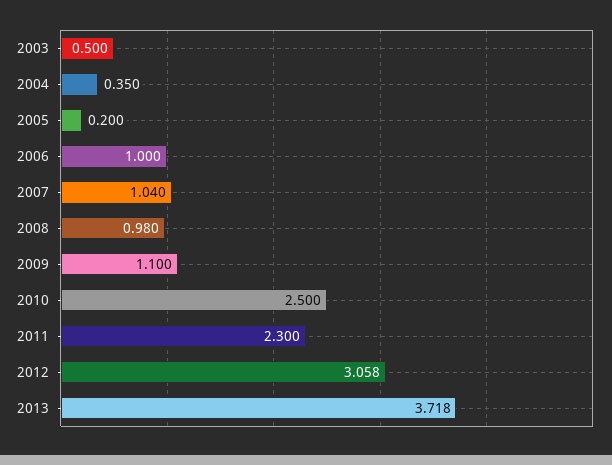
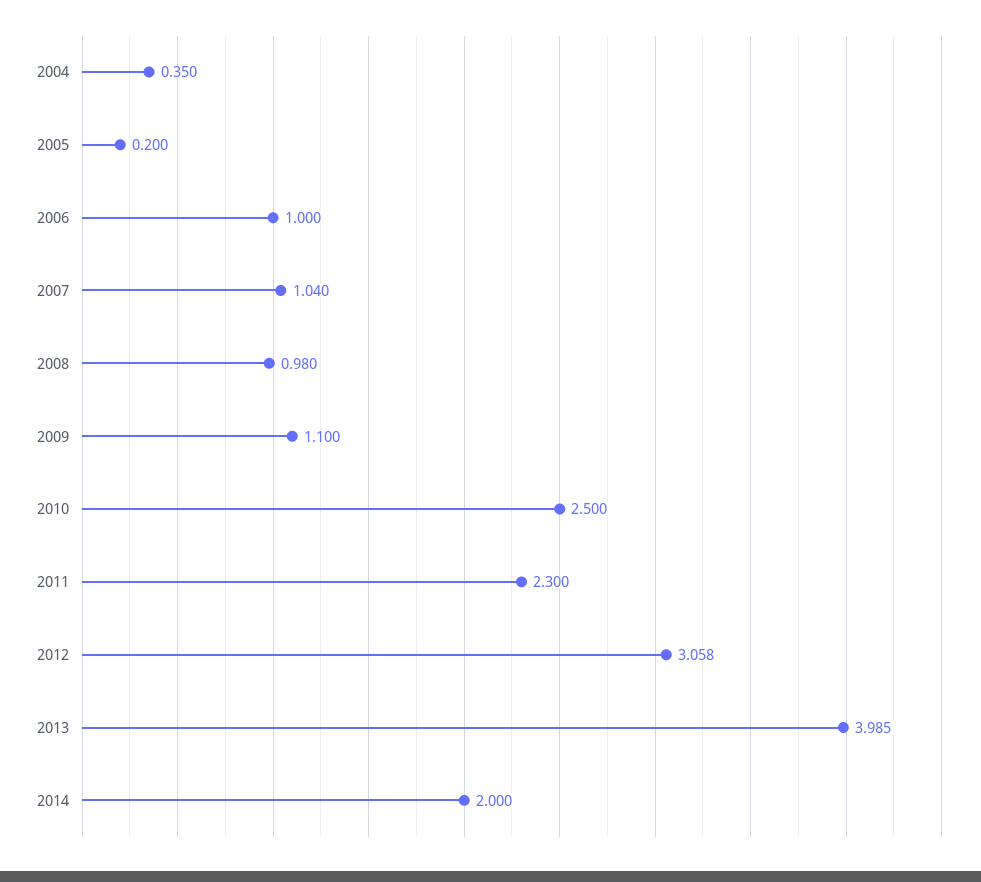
2003: 0.5 -> none
2013: 3.718 -> 3.985
2014: none -> 2

